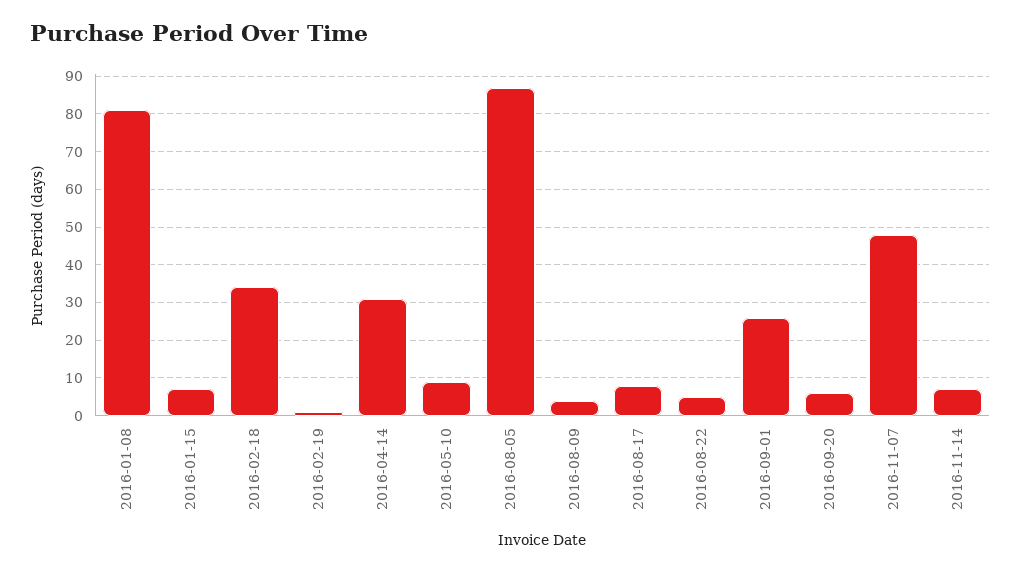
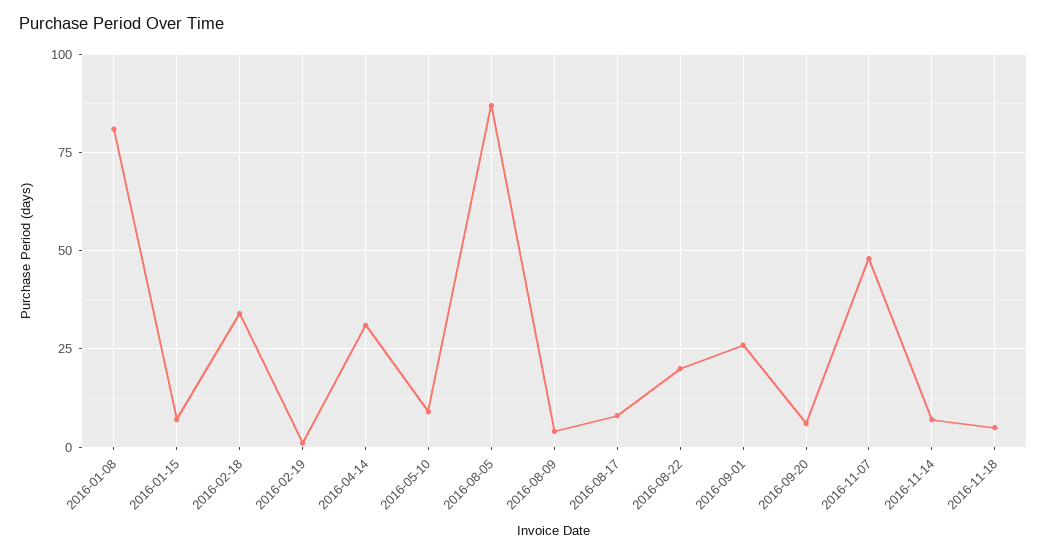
2016-08-22: 5 -> 20
2016-11-18: none -> 5

